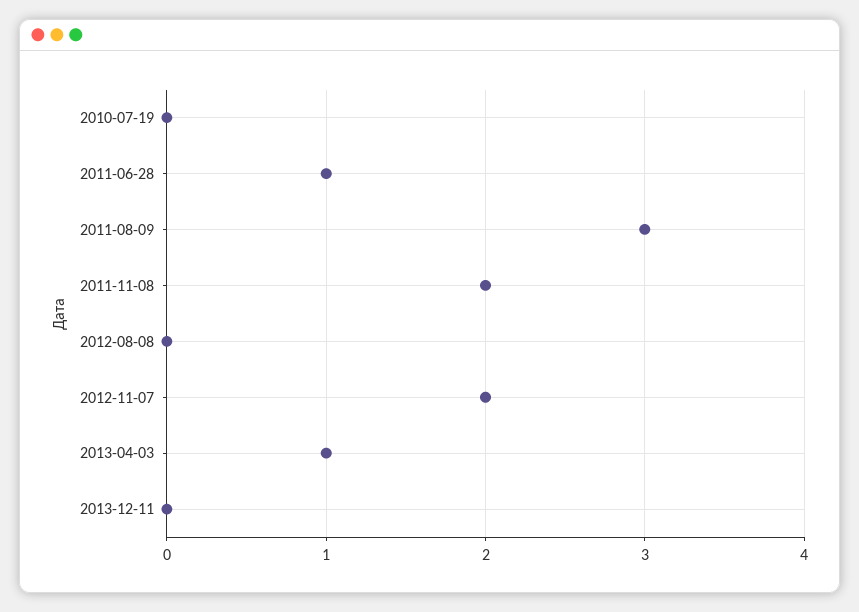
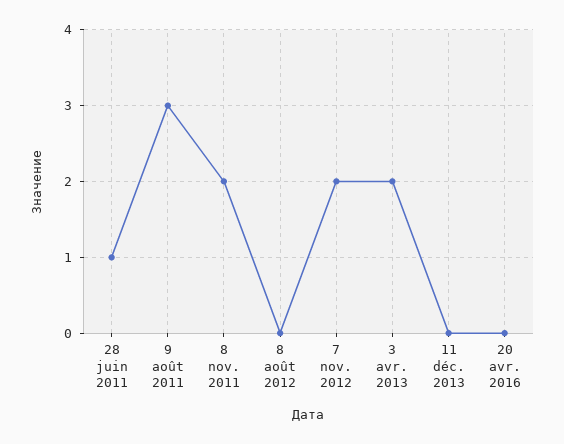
2010-07-19: 0 -> none
2013-04-03: 1 -> 2
20 avr. 2016: none -> 0

